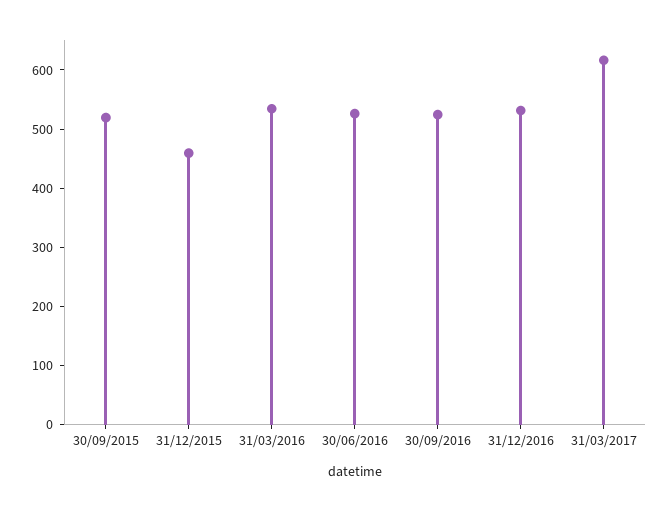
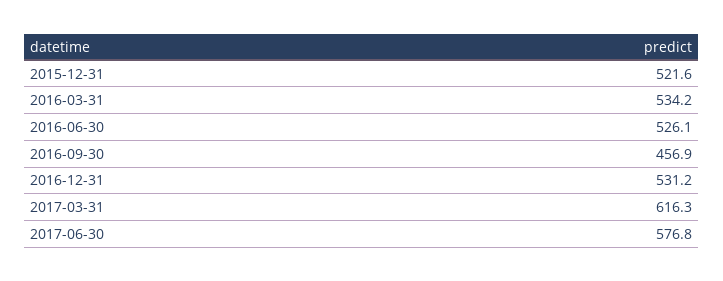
30/09/2015: 520 -> none
31/12/2015: 460 -> 521.6
30/09/2016: 520 -> 456.9
2017-06-30: none -> 576.8

